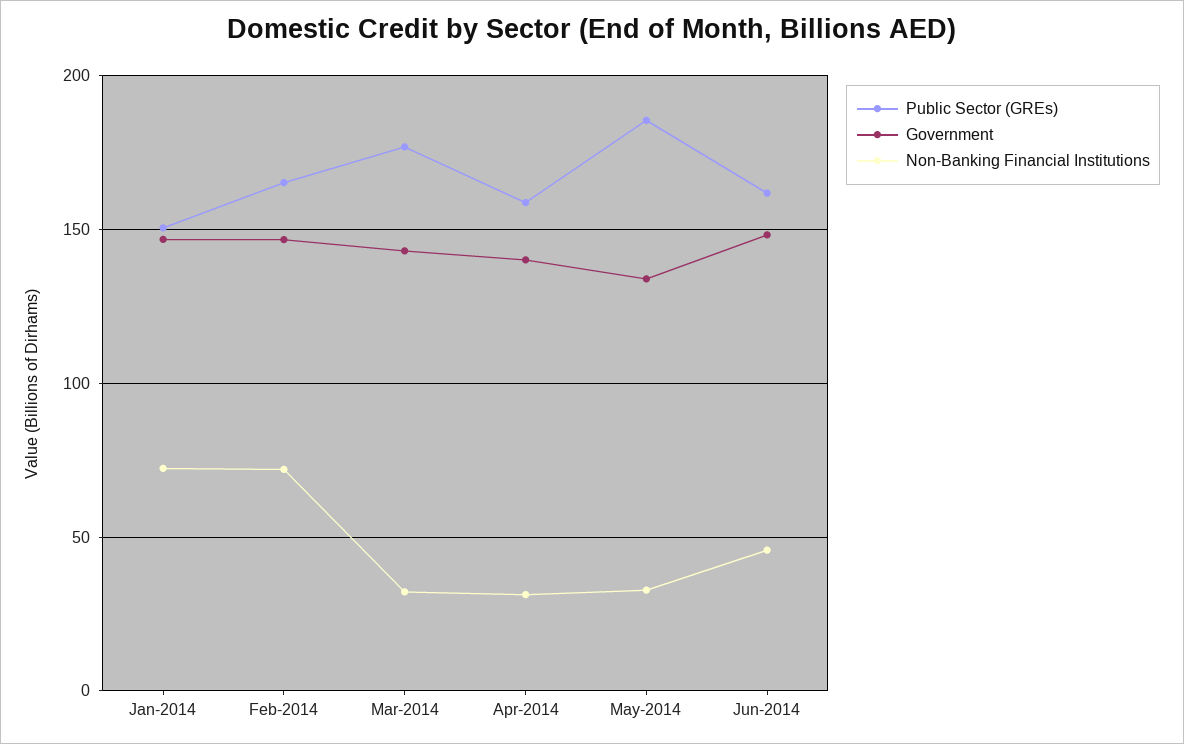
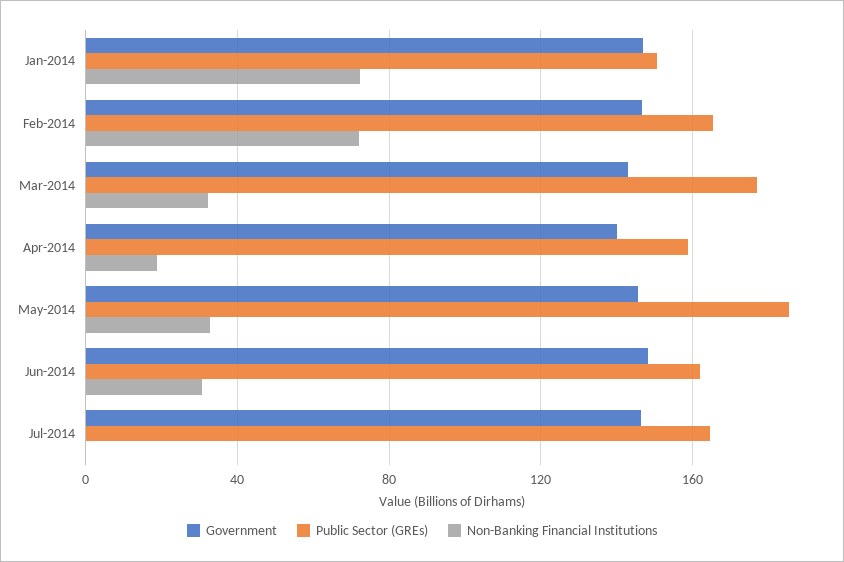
Non-Banking Financial Institutions, Apr-2014: 30 -> 20
Government, May-2014: 135 -> 145
Non-Banking Financial Institutions, Jun-2014: 45 -> 30
Government, Jul-2014: none -> 145
Public Sector (GREs), Jul-2014: none -> 165
Non-Banking Financial Institutions, Jul-2014: none -> 0

